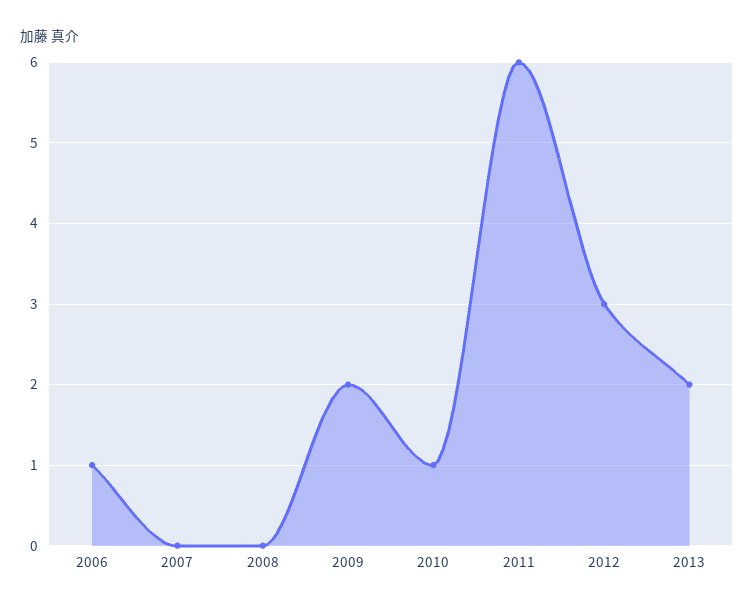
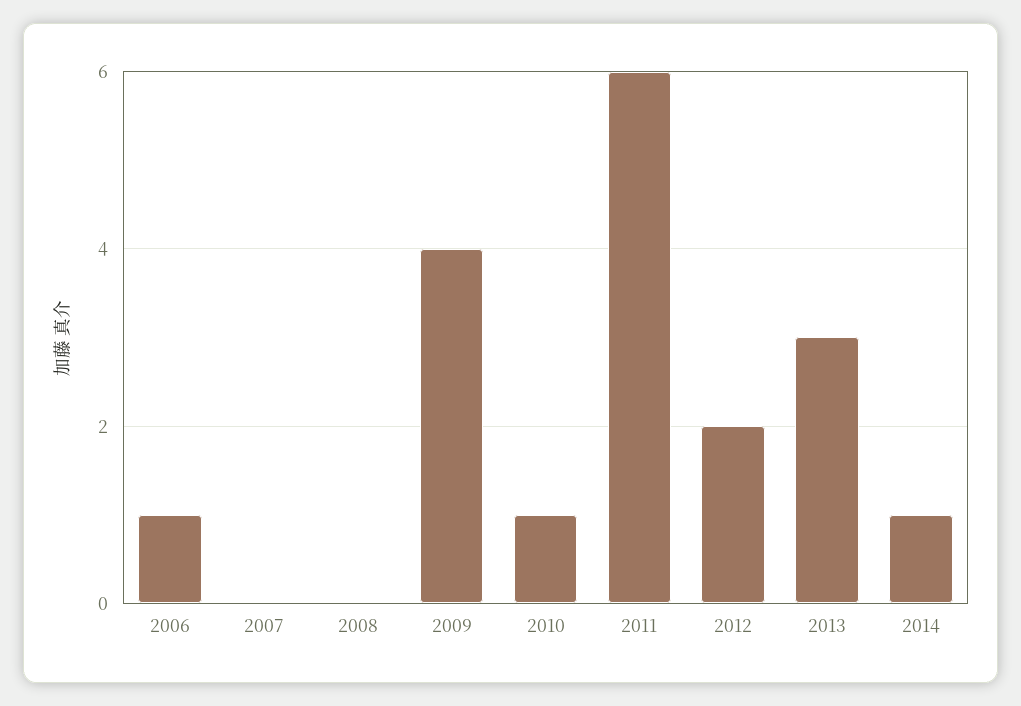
2009: 2 -> 4
2012: 3 -> 2
2013: 2 -> 3
2014: none -> 1

